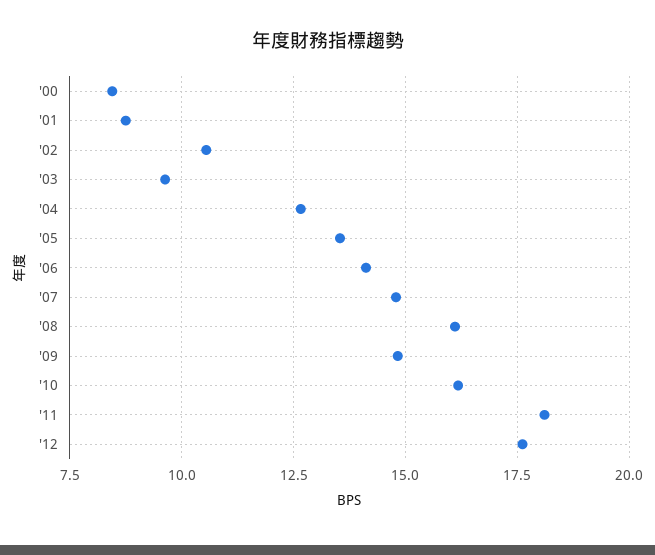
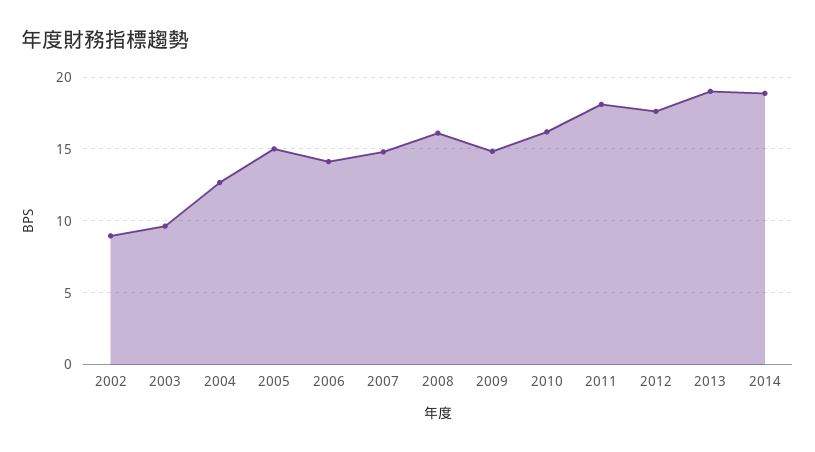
'00: 8.5 -> none
'01: 8.75 -> none
'02: 10.5 -> 9
'05: 13.5 -> 15
2013: none -> 19
2014: none -> 19

